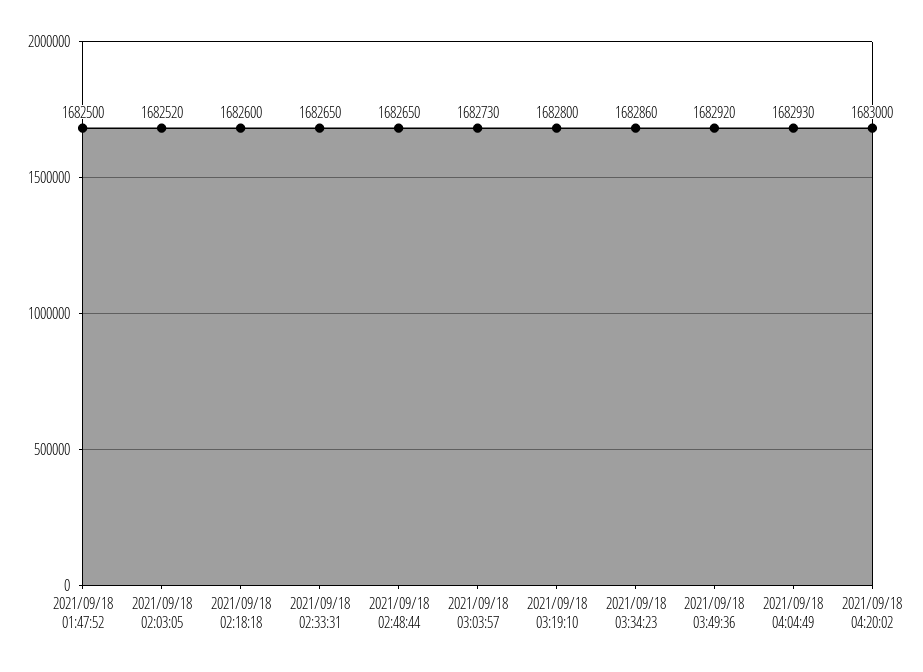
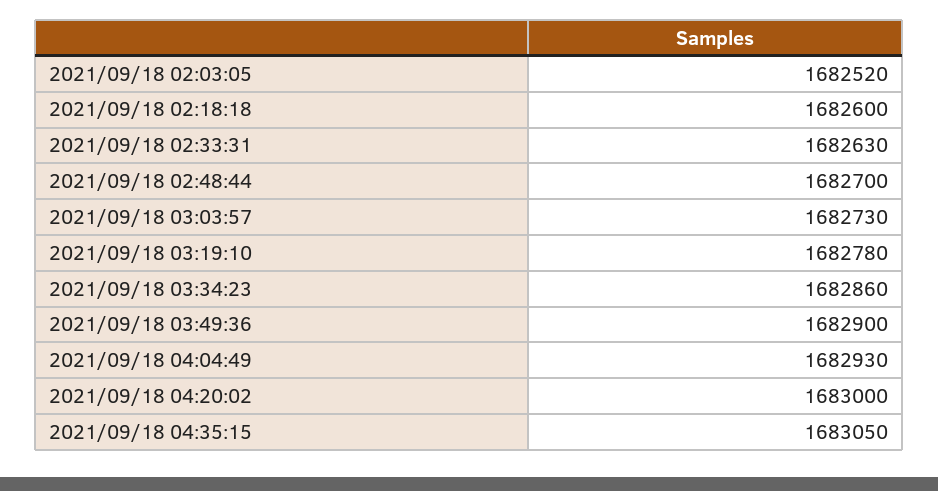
2021/09/18 01:47:52: 1682500 -> none
2021/09/18 02:33:31: 1682650 -> 1682630
2021/09/18 02:48:44: 1682650 -> 1682700
2021/09/18 03:19:10: 1682800 -> 1682780
2021/09/18 03:49:36: 1682920 -> 1682900
2021/09/18 04:35:15: none -> 1683050

